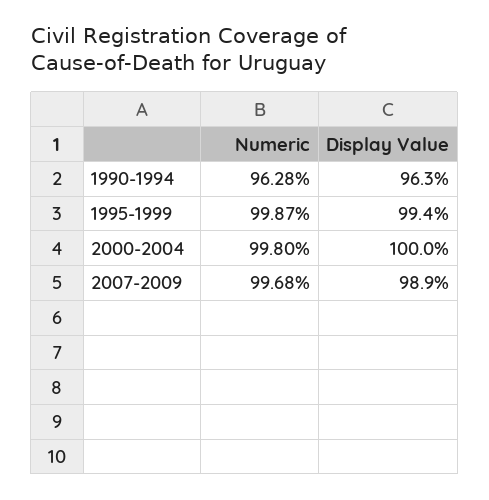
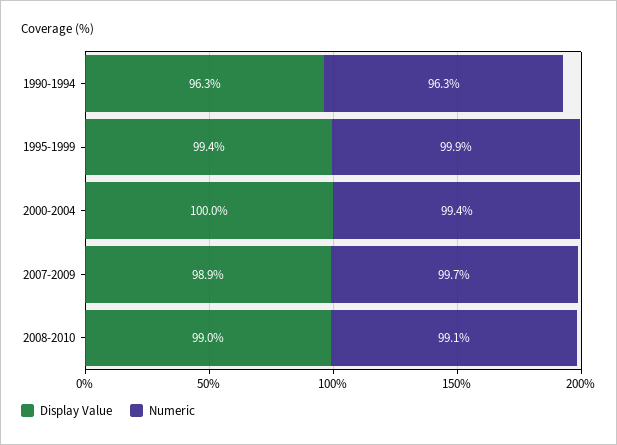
Numeric, 2000-2004: 99.8 -> 99.4
Display Value, 2008-2010: none -> 99
Numeric, 2008-2010: none -> 99.1

